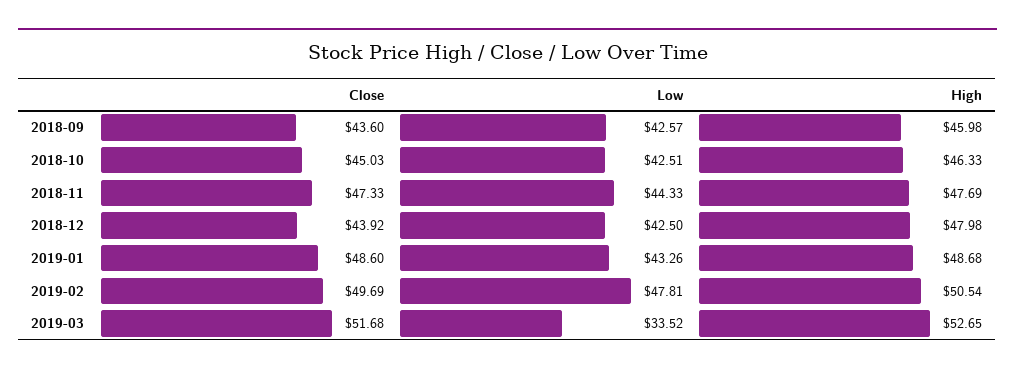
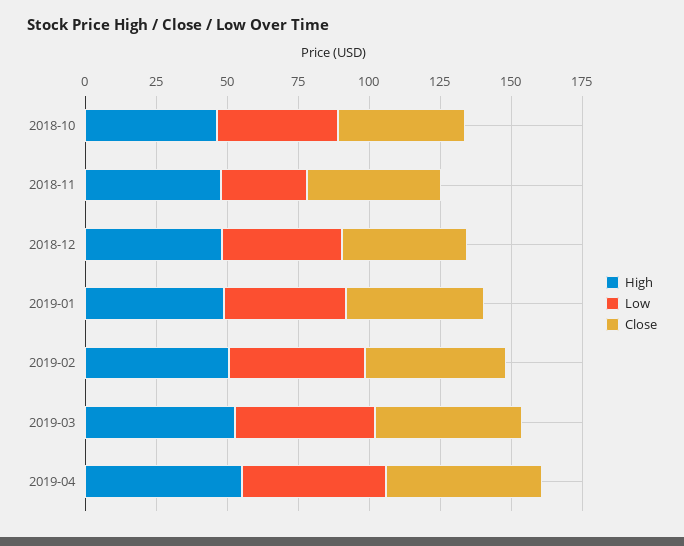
Close, 2018-09: 43.6 -> none
Low, 2018-09: 42.57 -> none
High, 2018-09: 45.98 -> none
Low, 2018-11: 44.33 -> 30
Low, 2019-03: 33.52 -> 50
High, 2019-04: none -> 55
Low, 2019-04: none -> 50
Close, 2019-04: none -> 55

